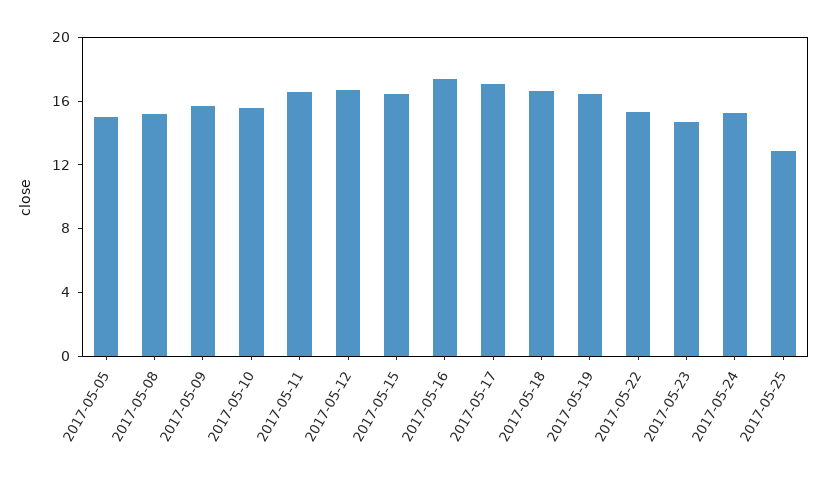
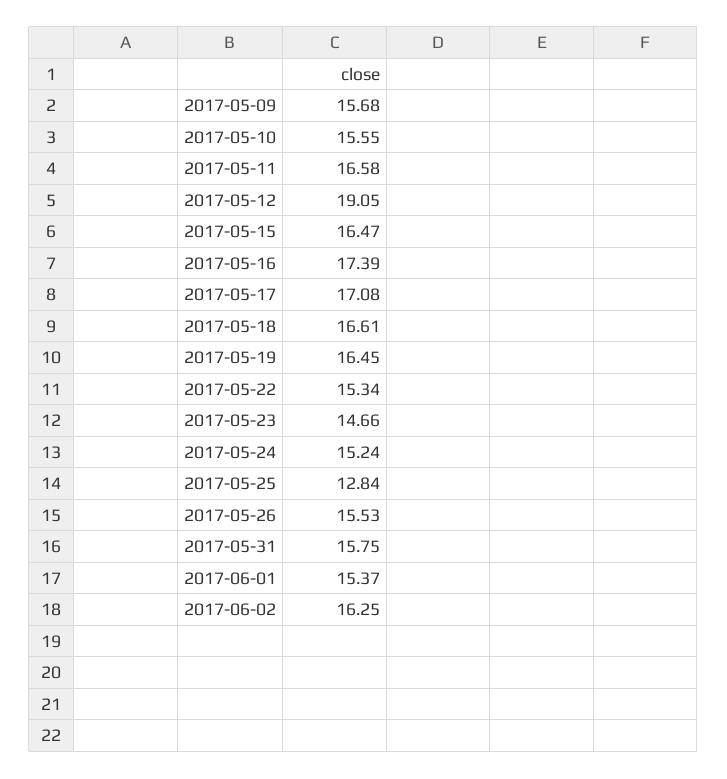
2017-05-05: 15 -> none
2017-05-08: 15 -> none
2017-05-12: 17 -> 19.05
2017-05-26: none -> 15.53
2017-05-31: none -> 15.75
2017-06-01: none -> 15.37
2017-06-02: none -> 16.25

